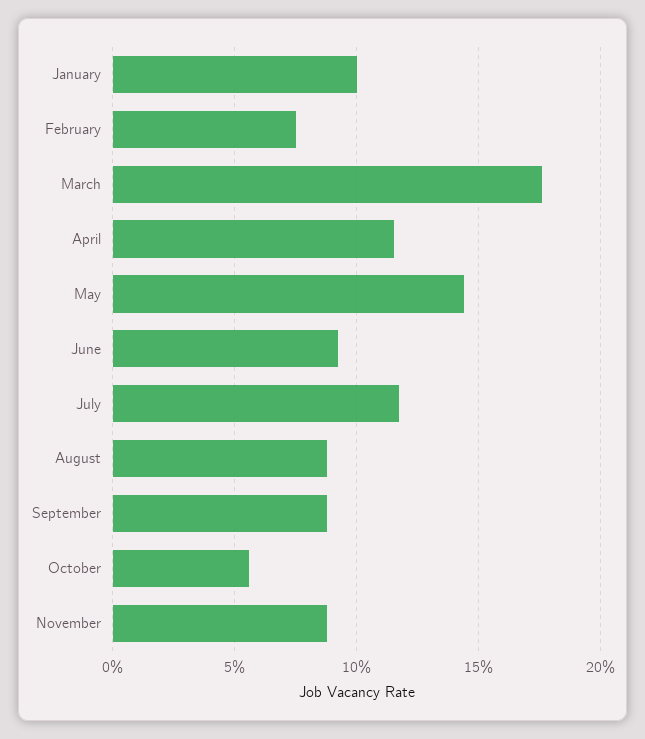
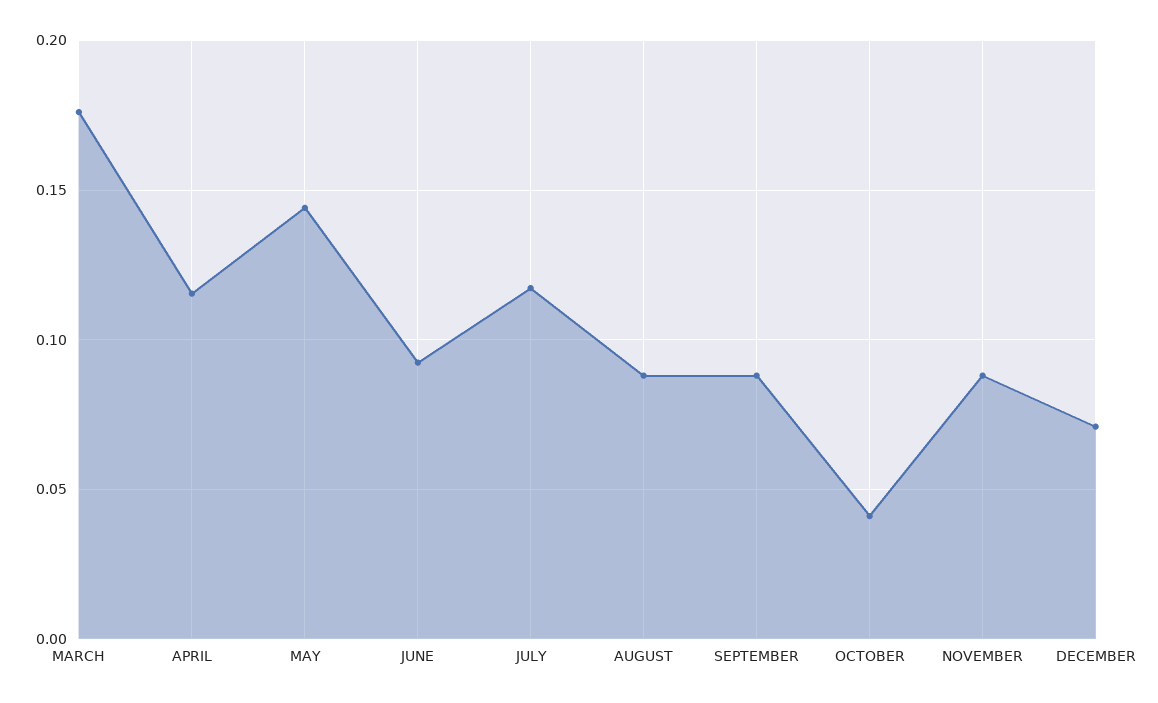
January: 0.1 -> none
February: 0.075 -> none
October: 0.055 -> 0.04
DECEMBER: none -> 0.07

